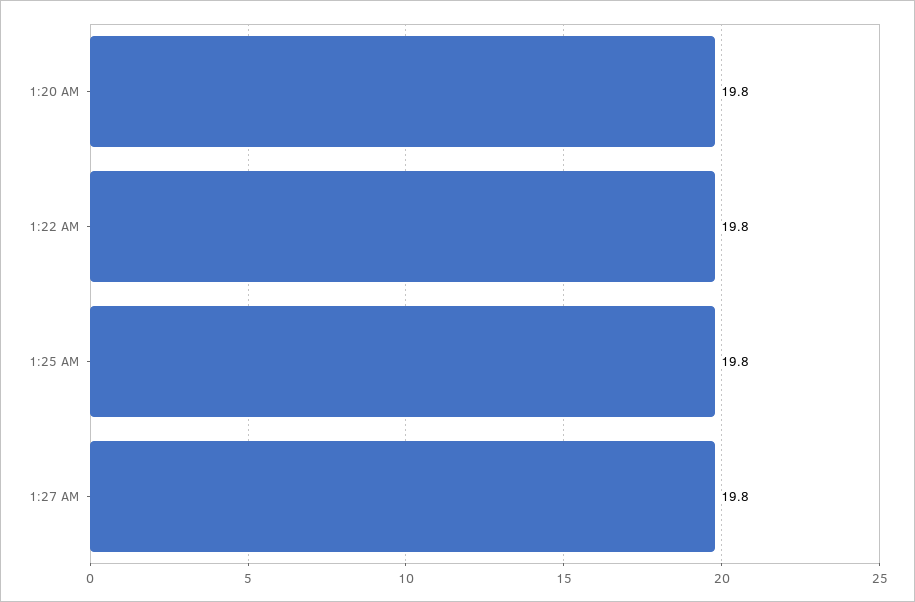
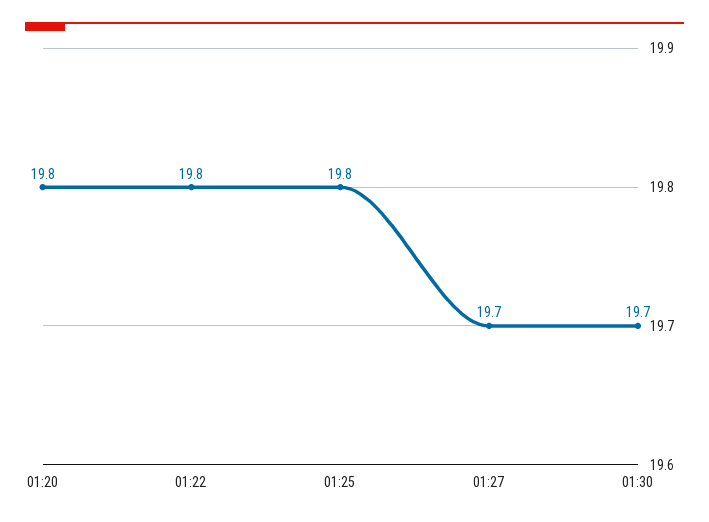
1:27 AM: 19.8 -> 19.7
01:30: none -> 19.7

